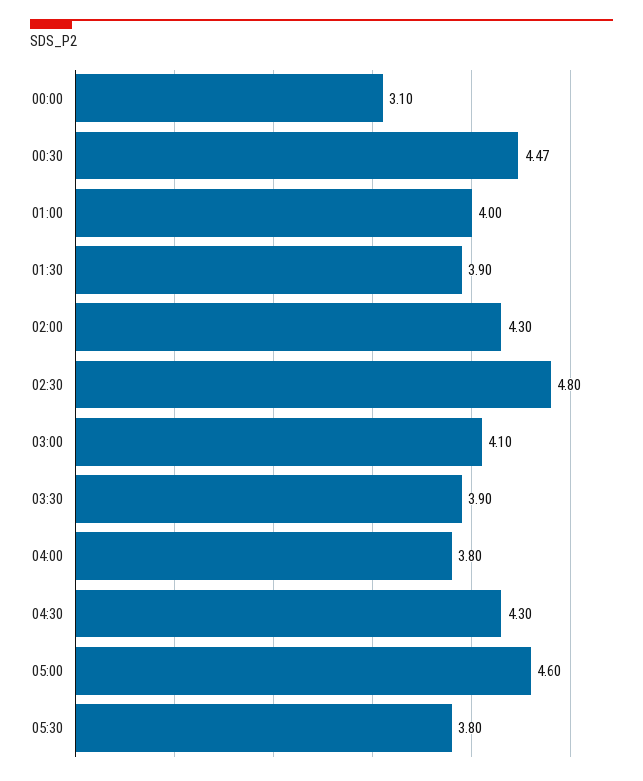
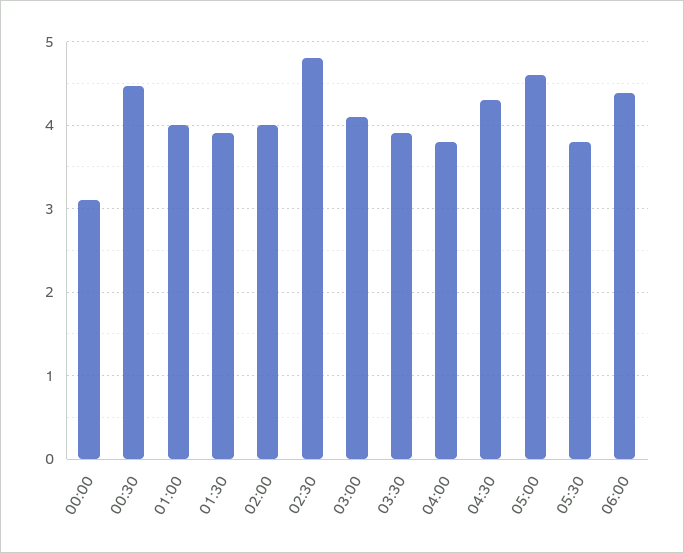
02:00: 4.3 -> 4
06:00: none -> 4.4

